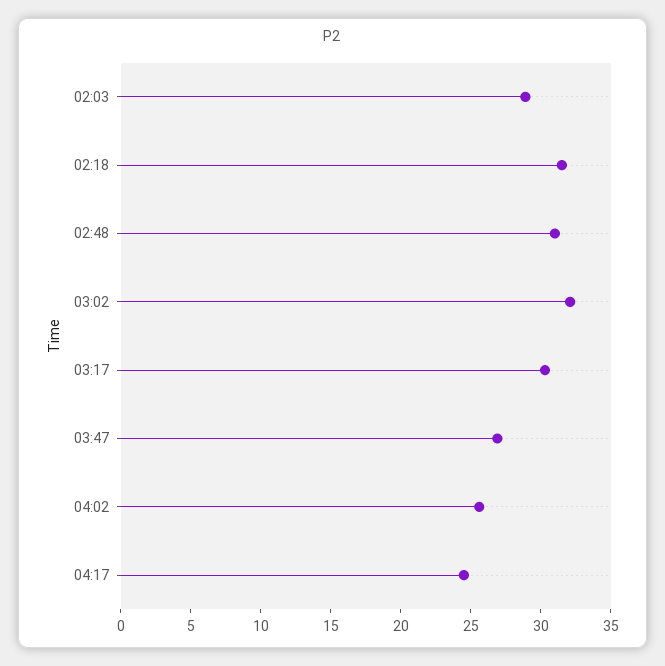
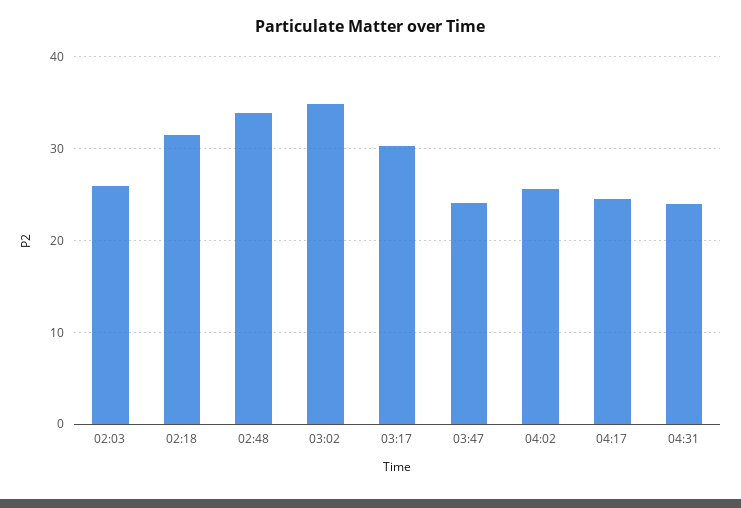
02:03: 29 -> 26
02:48: 31 -> 34
03:02: 32 -> 35
03:47: 27 -> 24
04:31: none -> 24

